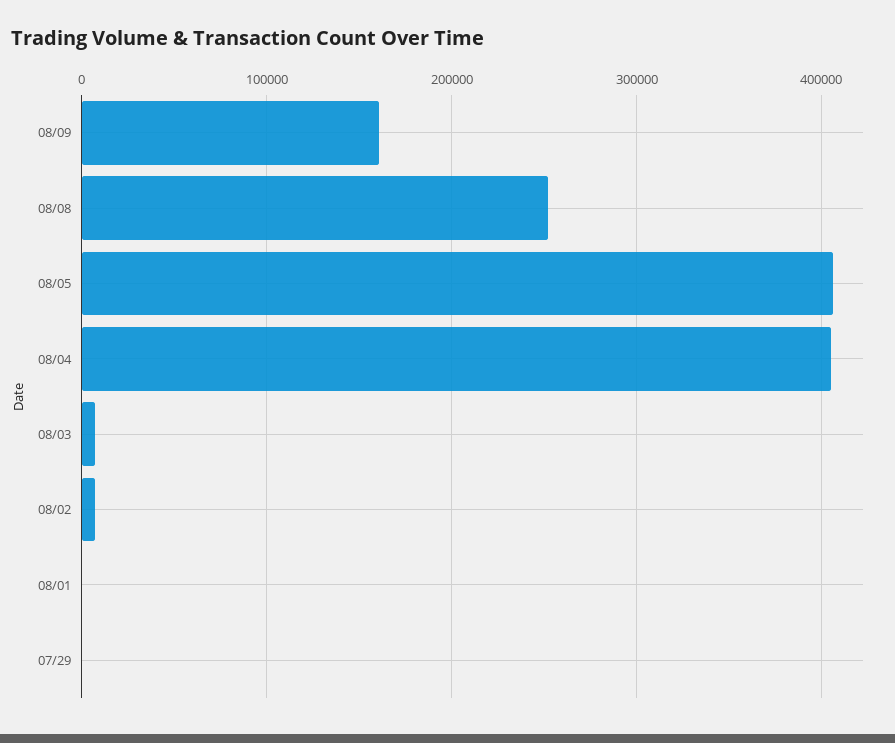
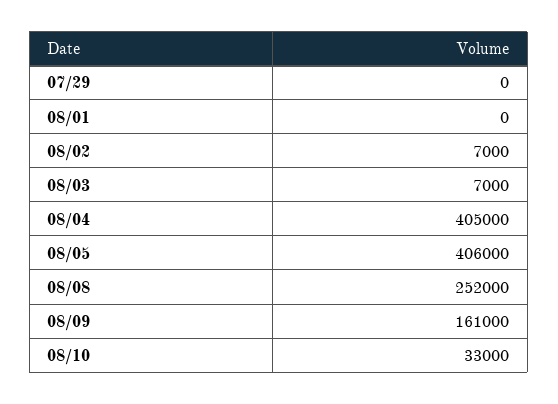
08/10: none -> 33000

